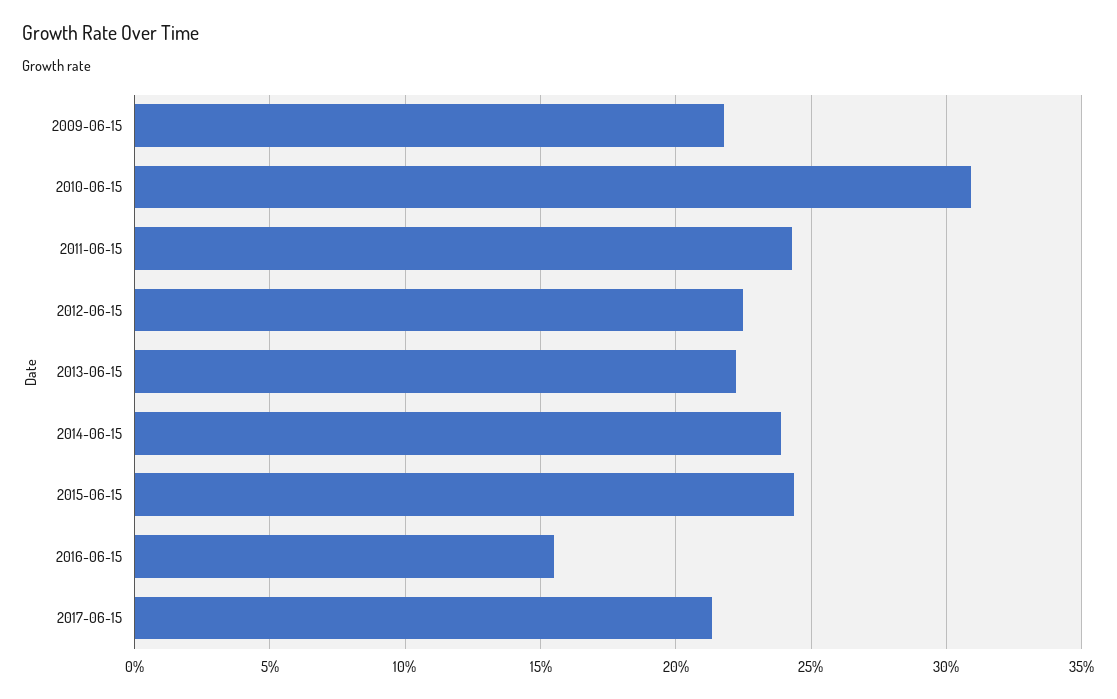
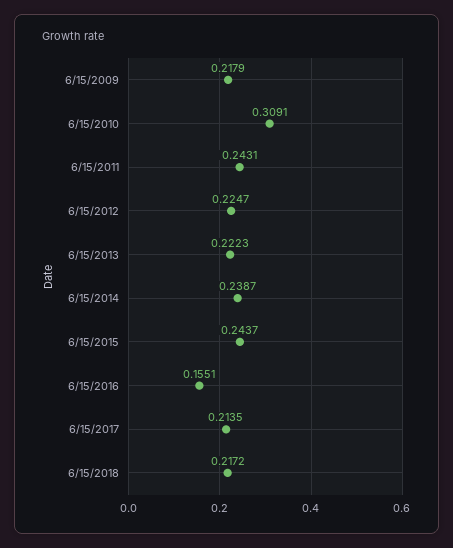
6/15/2018: none -> 0.2172

